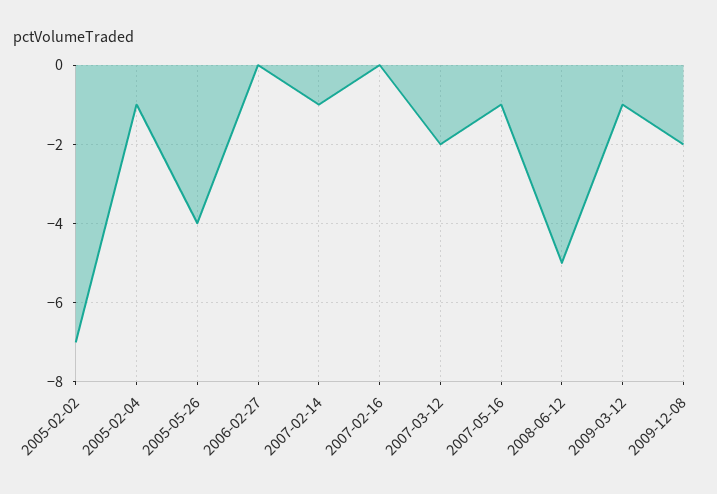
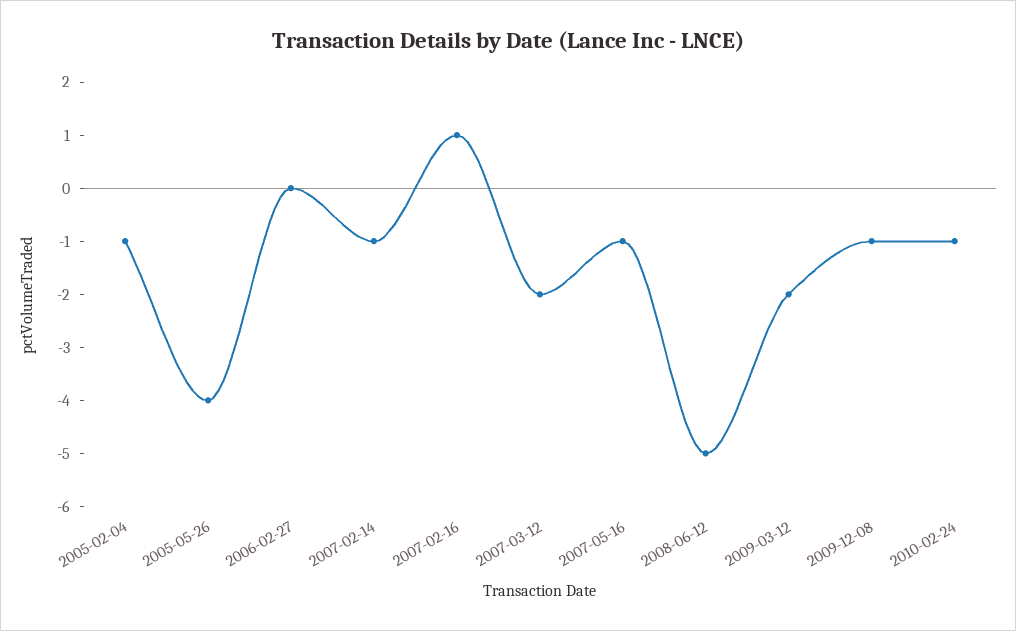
2005-02-02: -7 -> none
2007-02-16: 0 -> 1
2009-03-12: -1 -> -2
2009-12-08: -2 -> -1
2010-02-24: none -> -1

